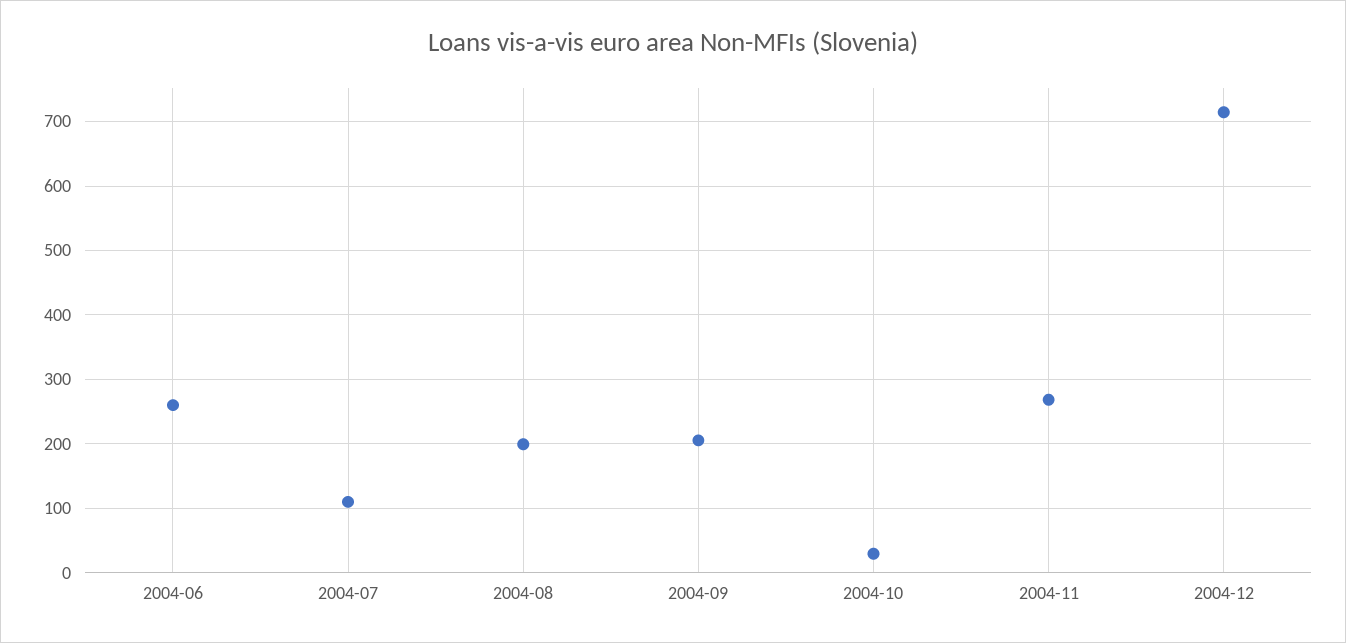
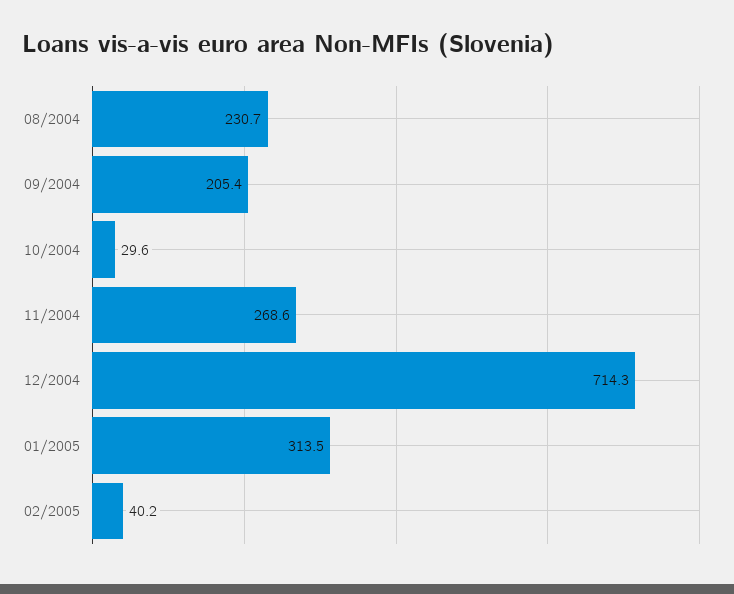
2004-06: 260 -> none
2004-07: 110 -> none
2004-08: 200 -> 230.7
01/2005: none -> 313.5
02/2005: none -> 40.2

